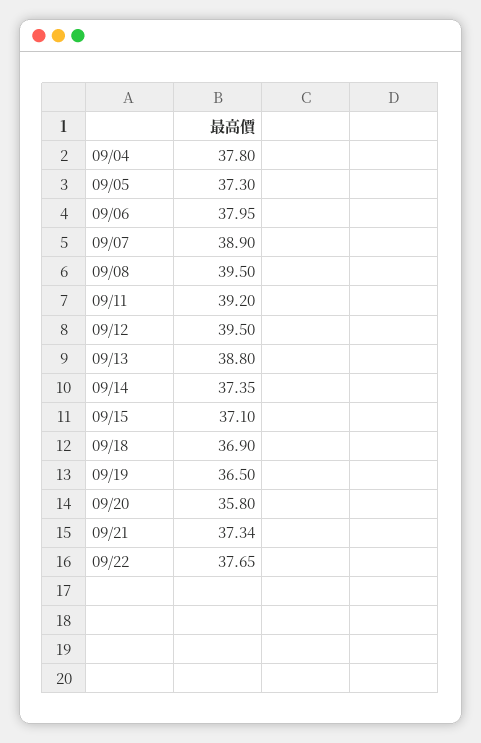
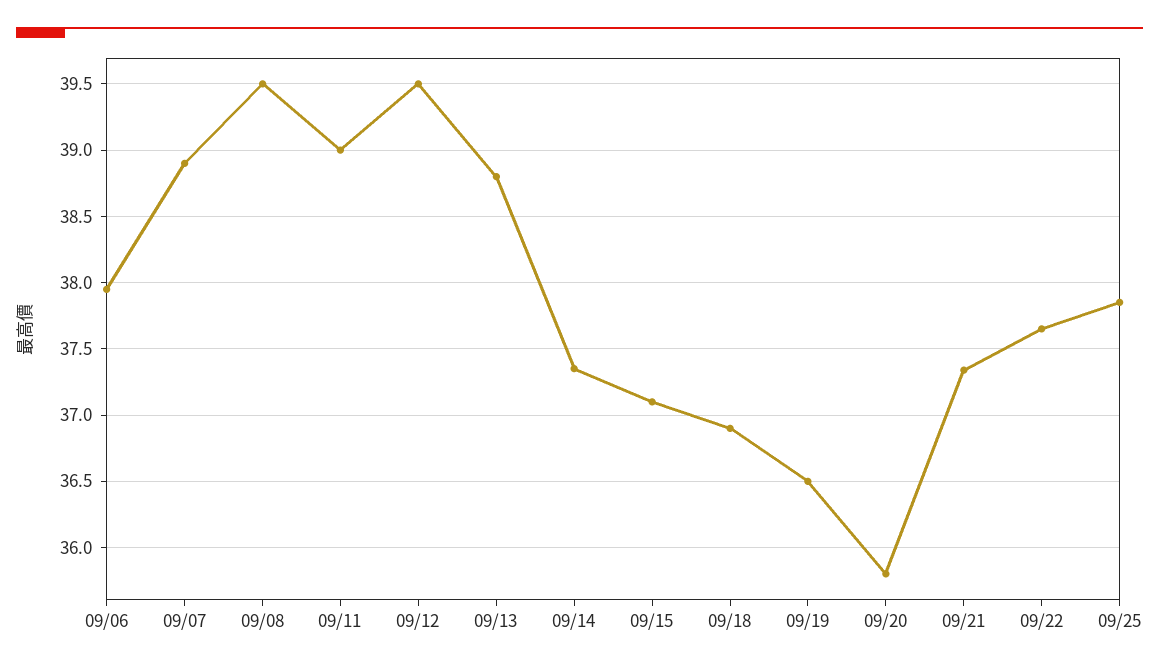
09/04: 37.8 -> none
09/05: 37.3 -> none
09/11: 39.2 -> 39
09/25: none -> 37.85

